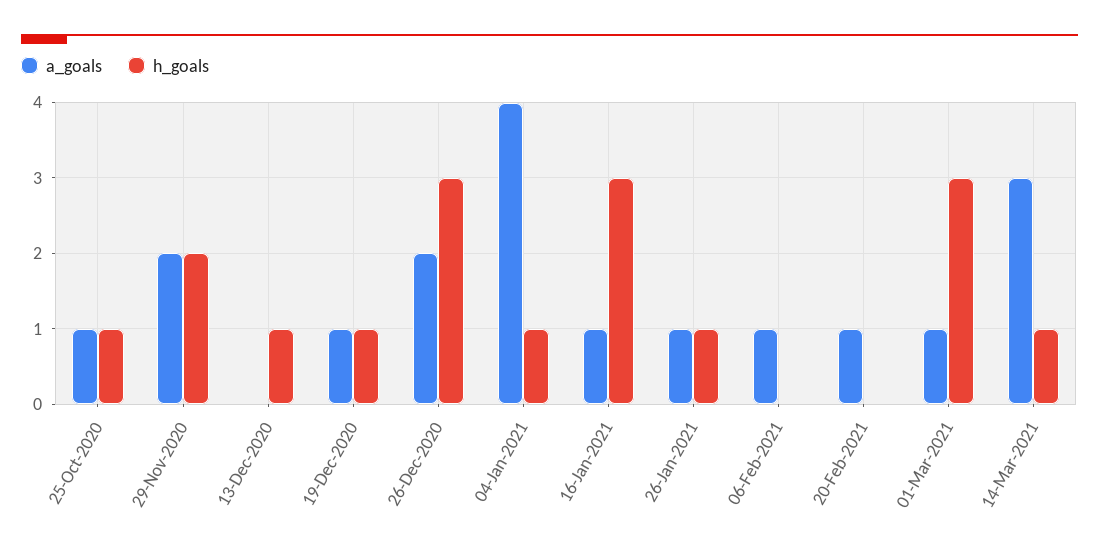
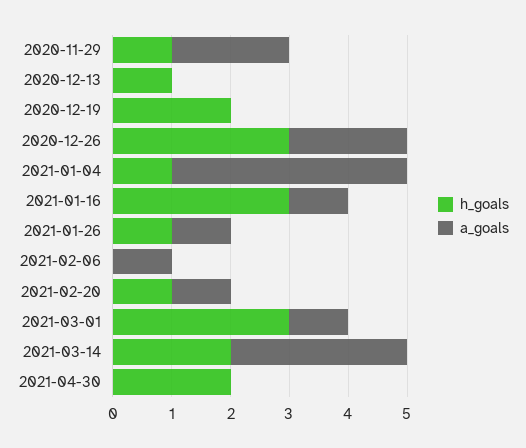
a_goals, 25-Oct-2020: 1 -> none
h_goals, 25-Oct-2020: 1 -> none
h_goals, 29-Nov-2020: 2 -> 1
a_goals, 19-Dec-2020: 1 -> 0
h_goals, 19-Dec-2020: 1 -> 2
h_goals, 20-Feb-2021: 0 -> 1
h_goals, 14-Mar-2021: 1 -> 2
h_goals, 2021-04-30: none -> 2
a_goals, 2021-04-30: none -> 0

